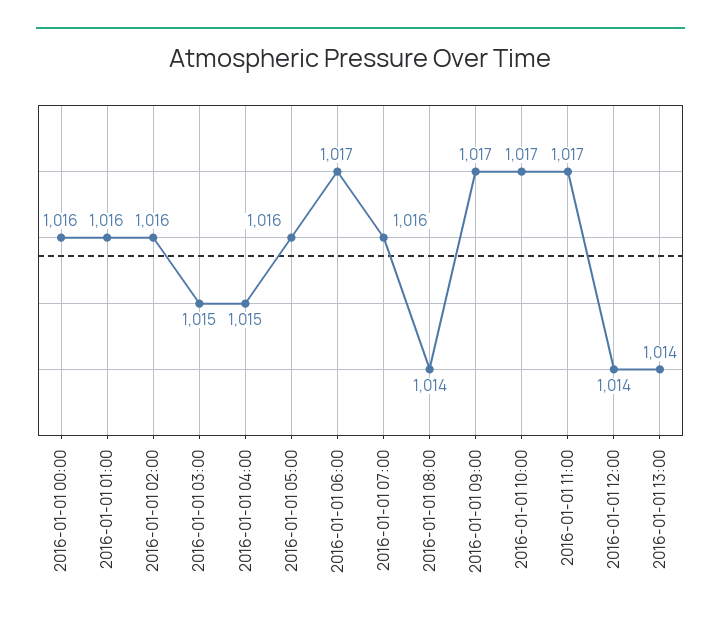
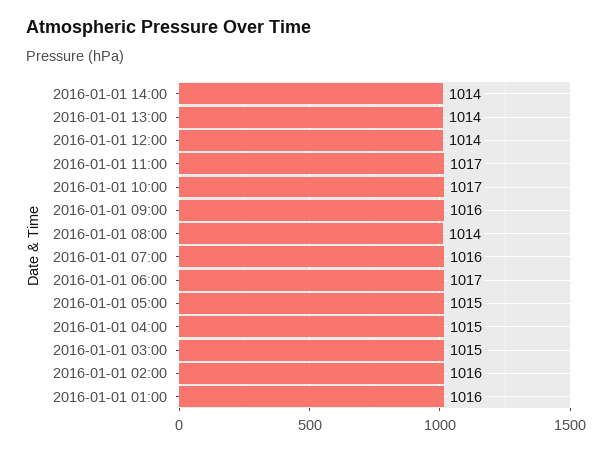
2016-01-01 00:00: 1016 -> none
2016-01-01 05:00: 1016 -> 1015
2016-01-01 09:00: 1017 -> 1016
2016-01-01 14:00: none -> 1014

